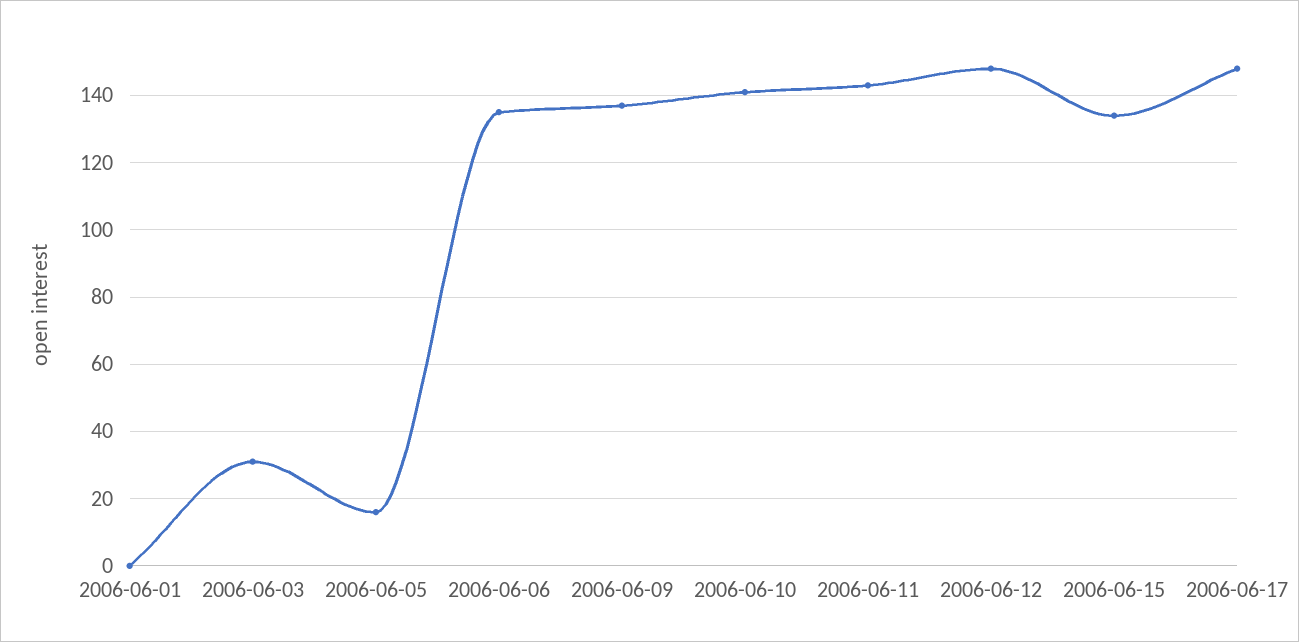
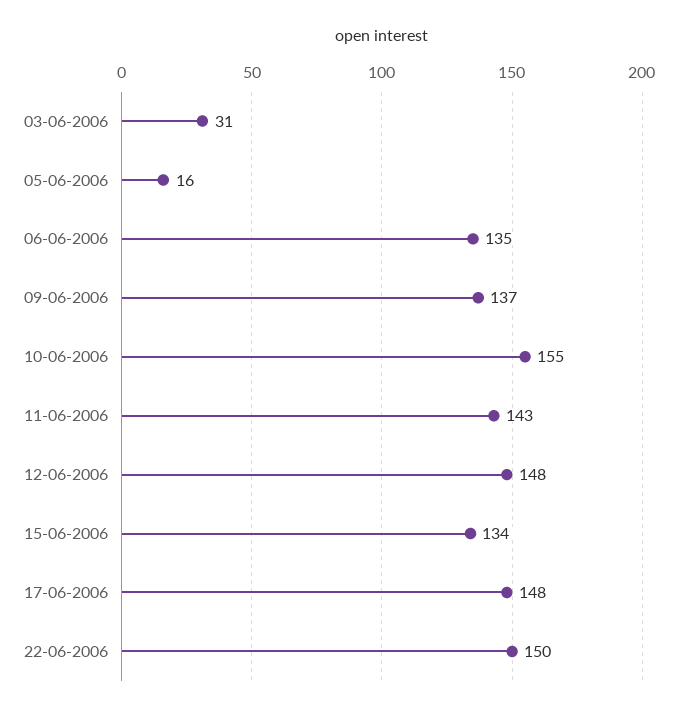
2006-06-01: 0 -> none
2006-06-10: 140 -> 155
22-06-2006: none -> 150

